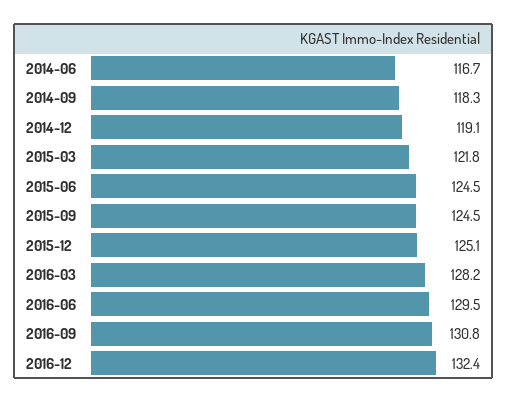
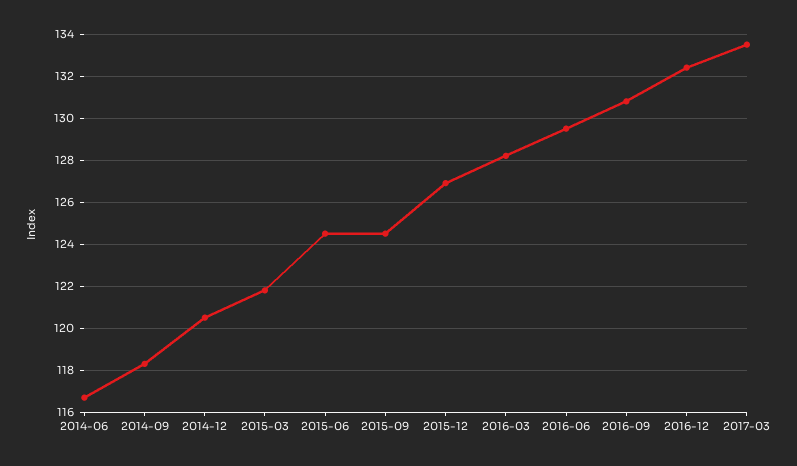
2014-12: 119.1 -> 120.5
2015-12: 125.1 -> 127
2017-03: none -> 133.5

